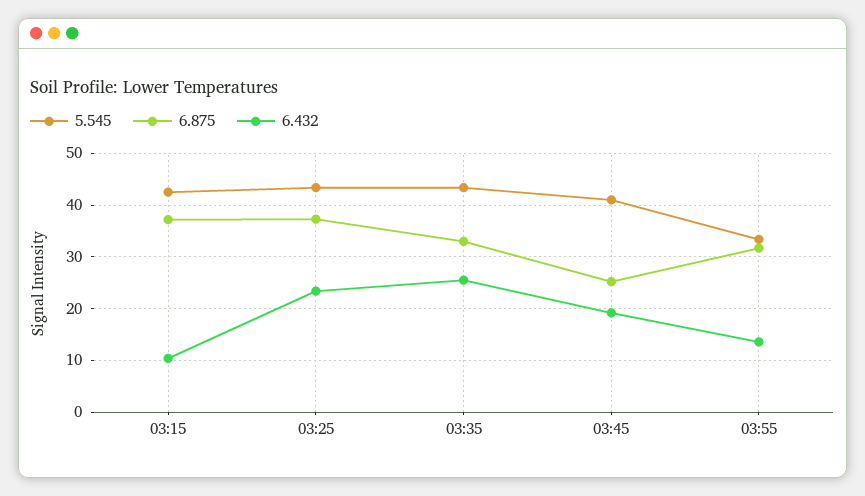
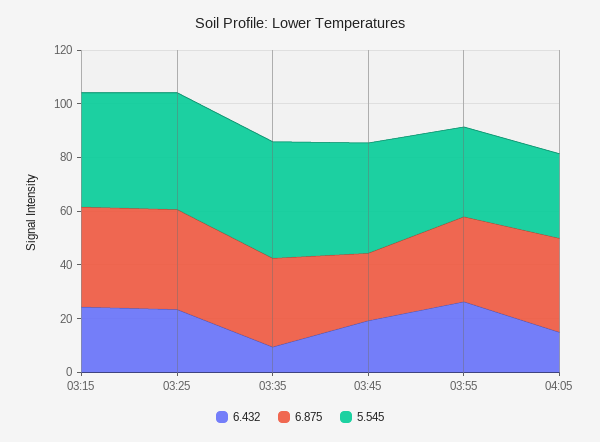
6.432, 03:15: 10 -> 25
6.432, 03:35: 26 -> 10
6.432, 03:55: 14 -> 25
6.432, 04:05: none -> 15
6.875, 04:05: none -> 35
5.545, 04:05: none -> 30

